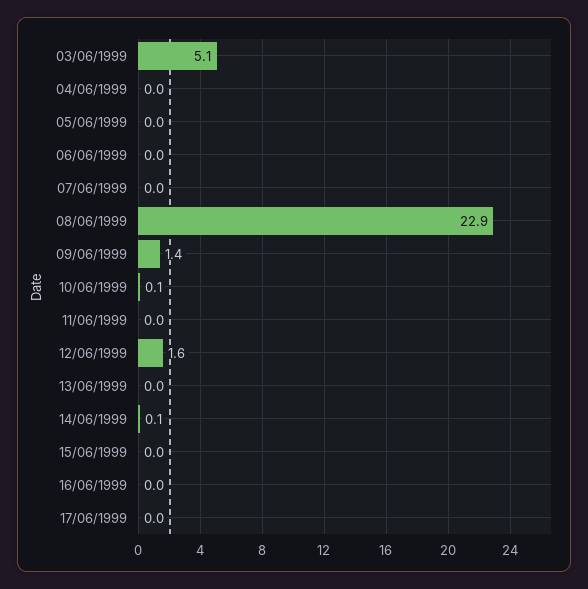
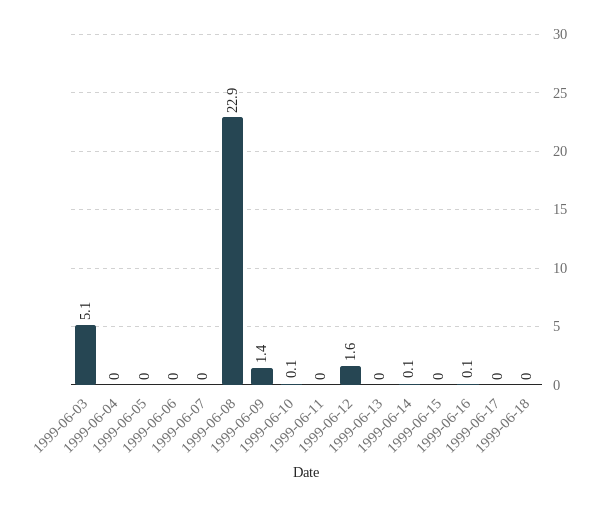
16/06/1999: 0 -> 0.1
1999-06-18: none -> 0

